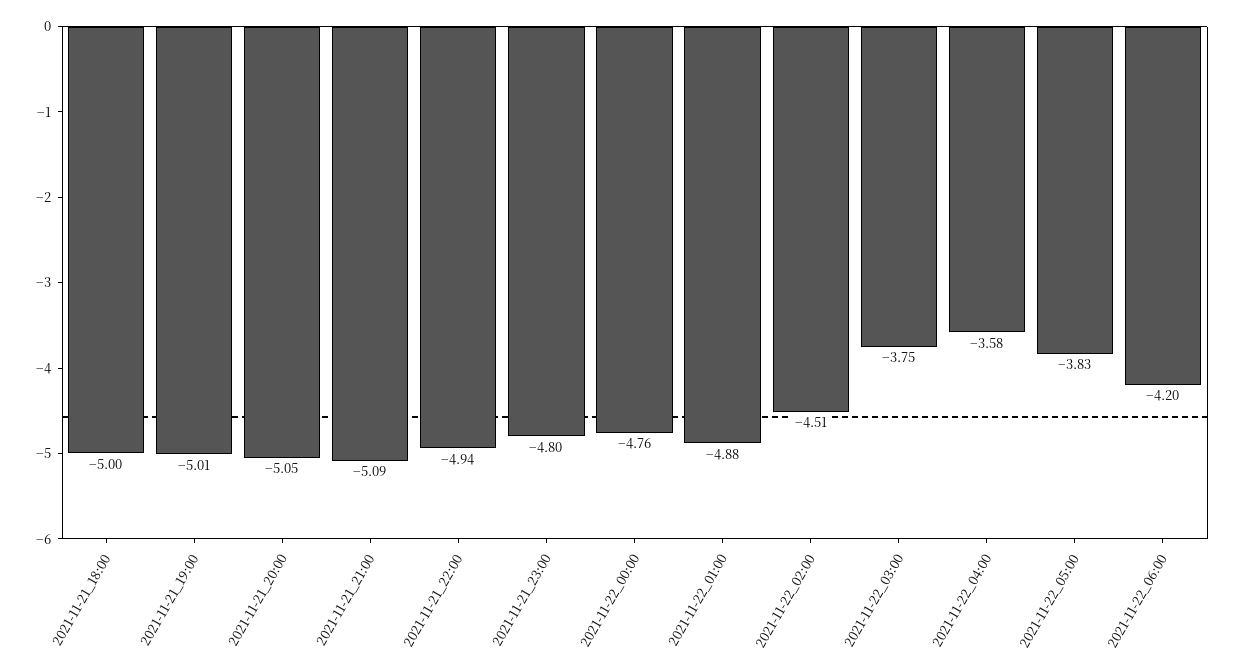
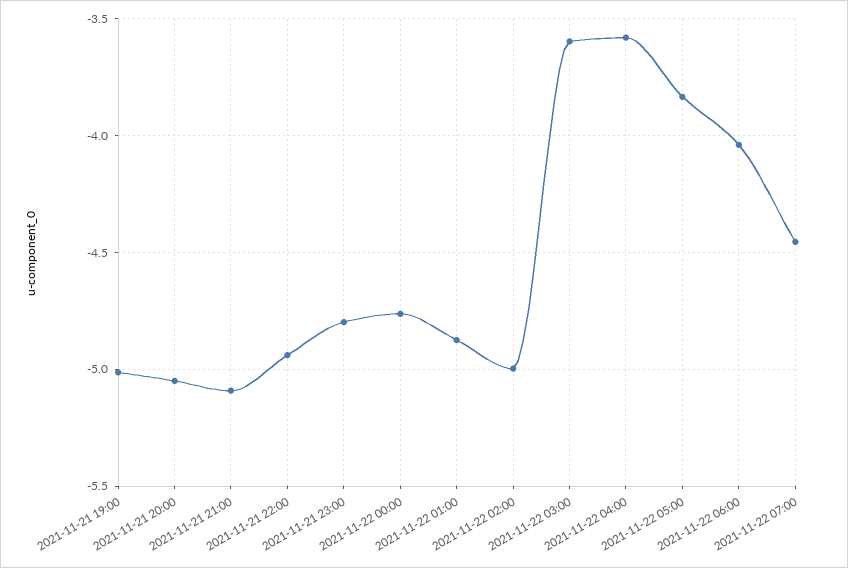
2021-11-21_18:00: -5 -> none
2021-11-22_02:00: -4.51 -> -5
2021-11-22_03:00: -3.75 -> -3.6
2021-11-22_06:00: -4.2 -> -4.05
2021-11-22 07:00: none -> -4.45

